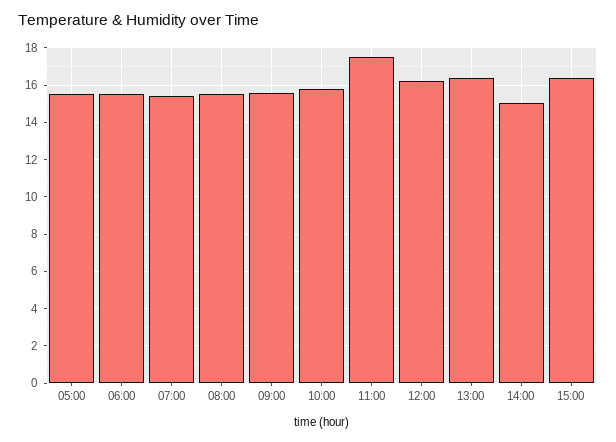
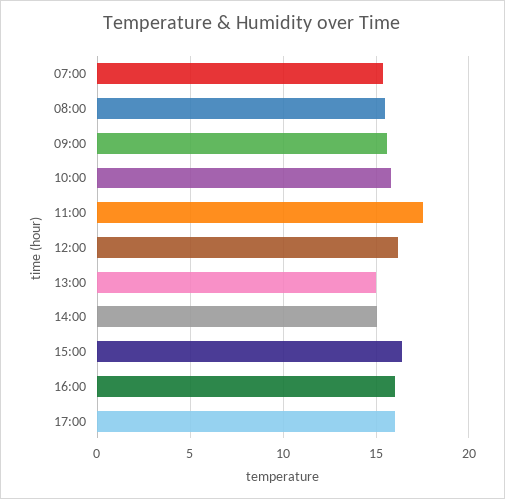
05:00: 15.5 -> none
06:00: 15.5 -> none
13:00: 16.5 -> 15
16:00: none -> 16
17:00: none -> 16

